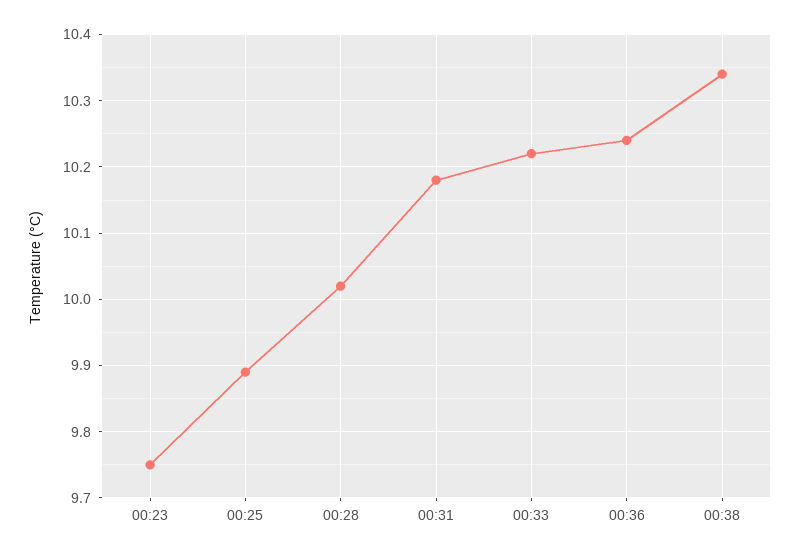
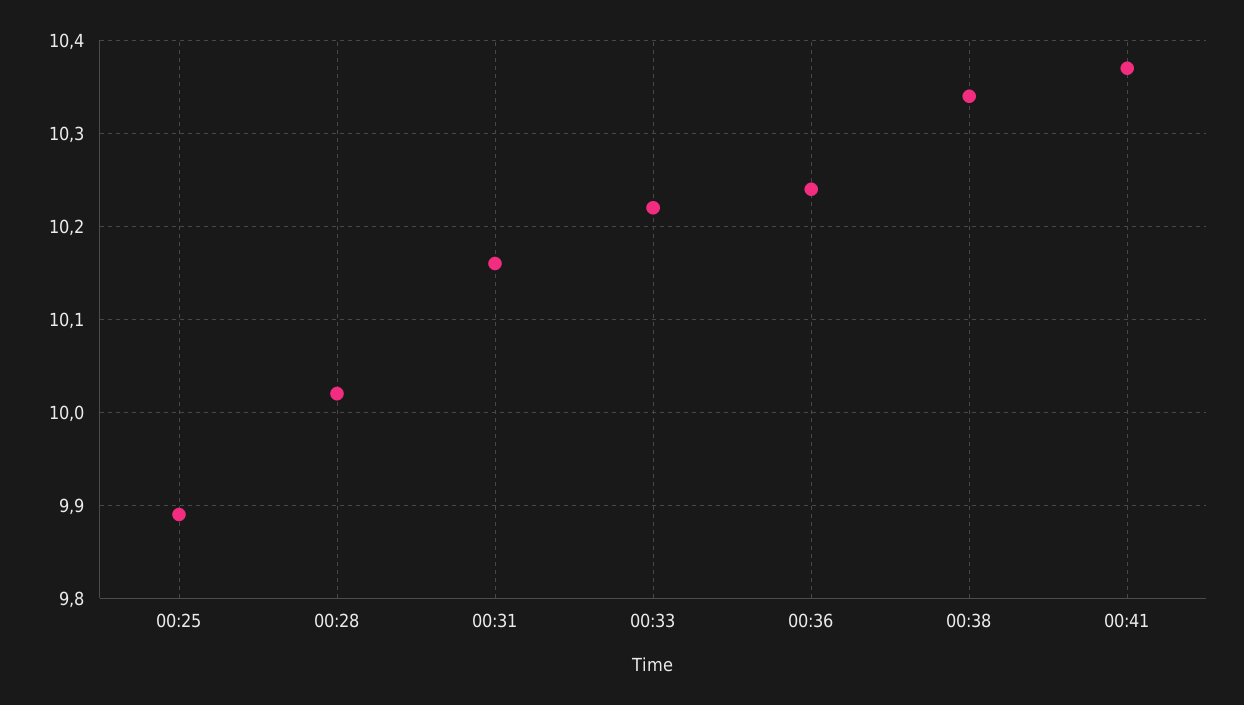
00:23: 9.75 -> none
00:31: 10.18 -> 10.16
00:41: none -> 10.37

